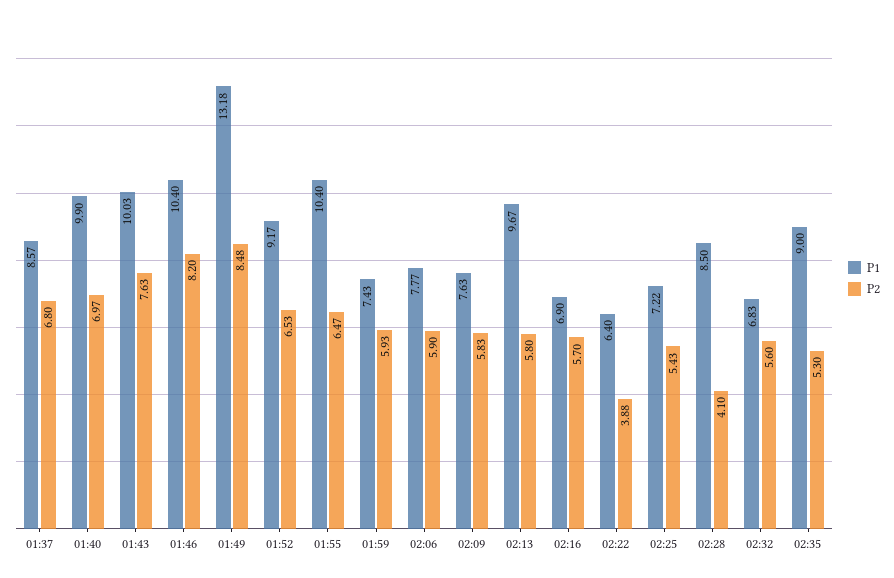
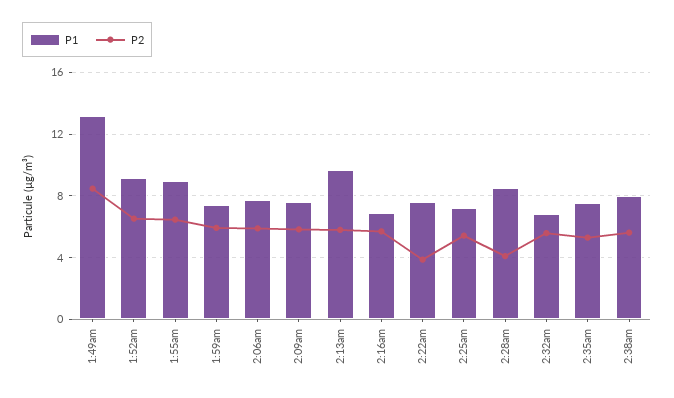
P1, 01:37: 8.57 -> none
P2, 01:37: 6.8 -> none
P1, 01:40: 9.9 -> none
P2, 01:40: 6.97 -> none
P1, 01:43: 10.03 -> none
P2, 01:43: 7.63 -> none
P1, 01:46: 10.4 -> none
P2, 01:46: 8.2 -> none
P1, 01:55: 10.4 -> 9
P1, 02:22: 6.4 -> 7.5
P1, 02:35: 9 -> 7.5
P1, 2:38am: none -> 8
P2, 2:38am: none -> 5.5

